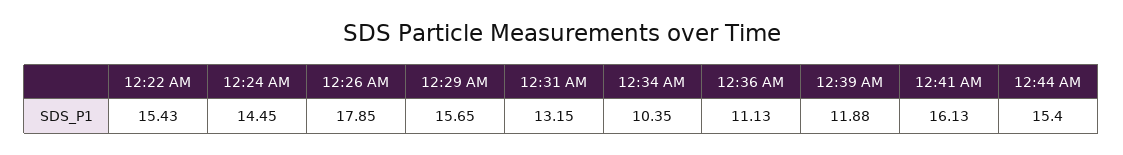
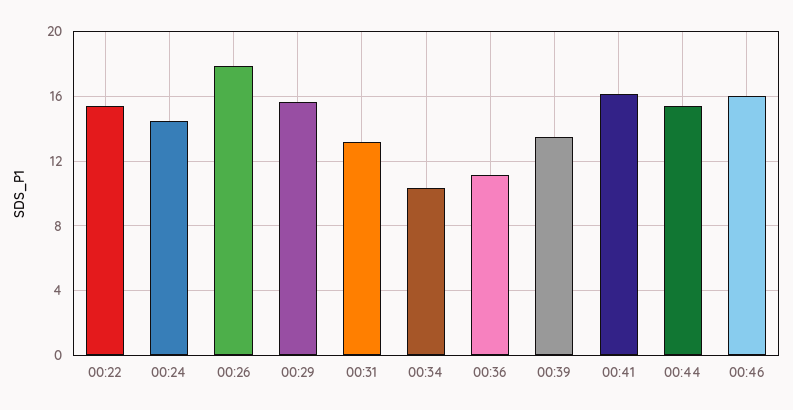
12:39 AM: 11.88 -> 13.5
00:46: none -> 16

